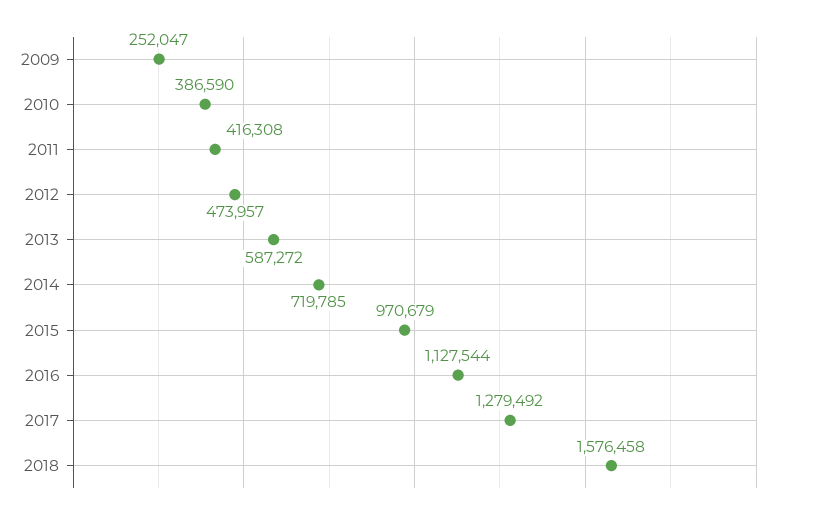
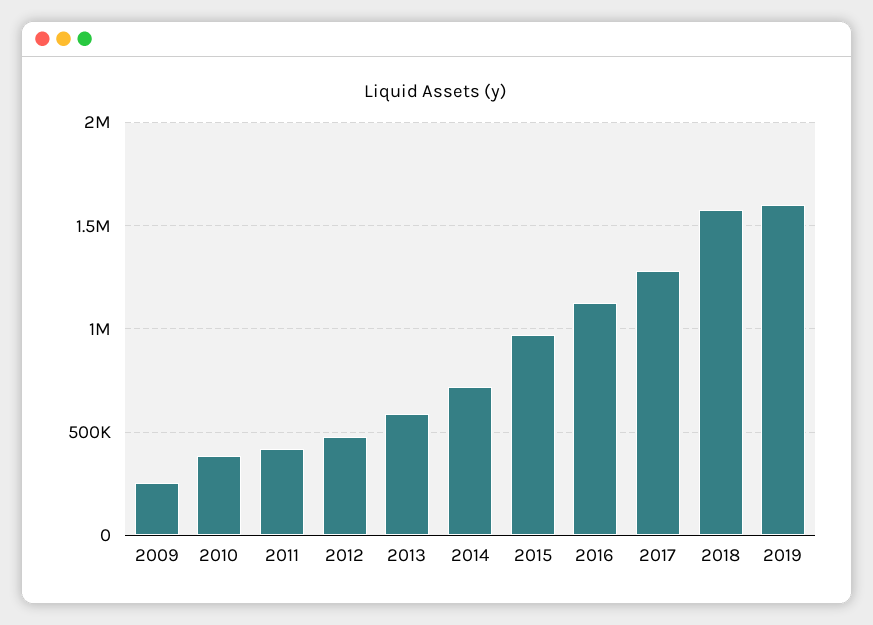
2019: none -> 1600000

